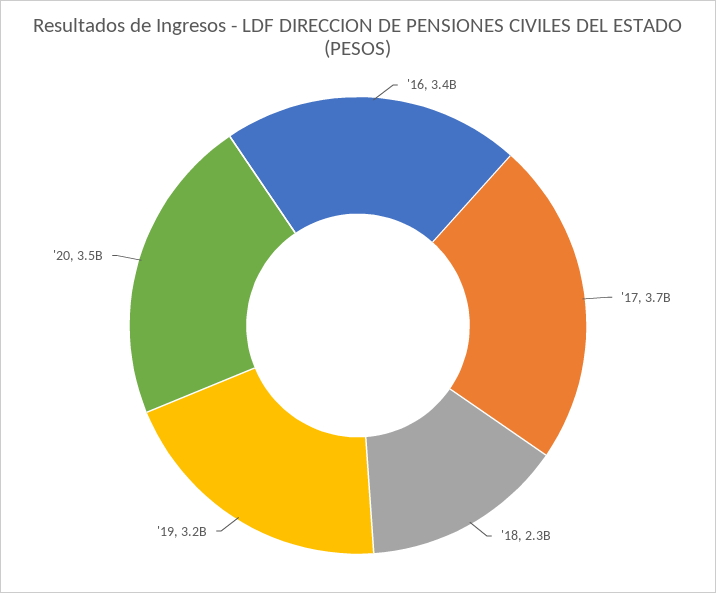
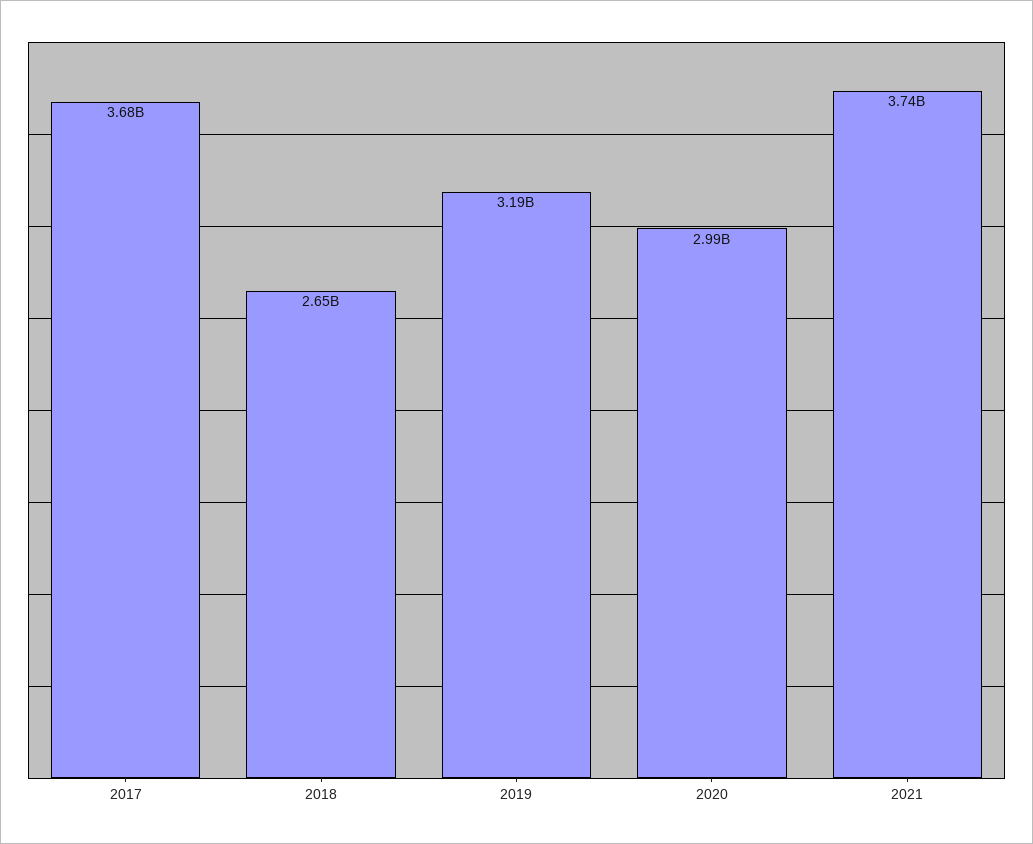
'16: 3400000000 -> none
'18: 2300000000 -> 2650000000
'20: 3500000000 -> 2990000000
2021: none -> 3740000000

